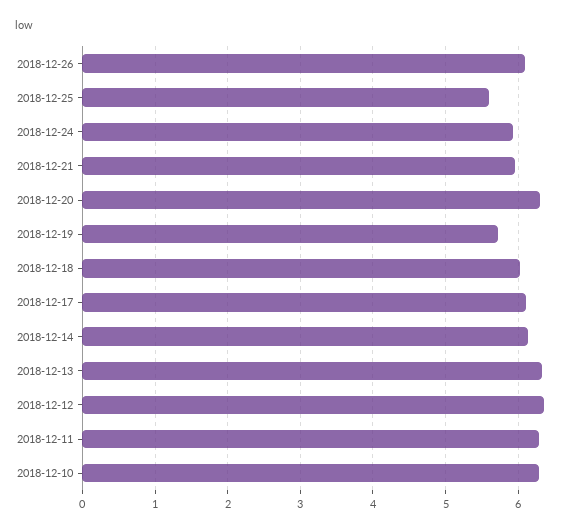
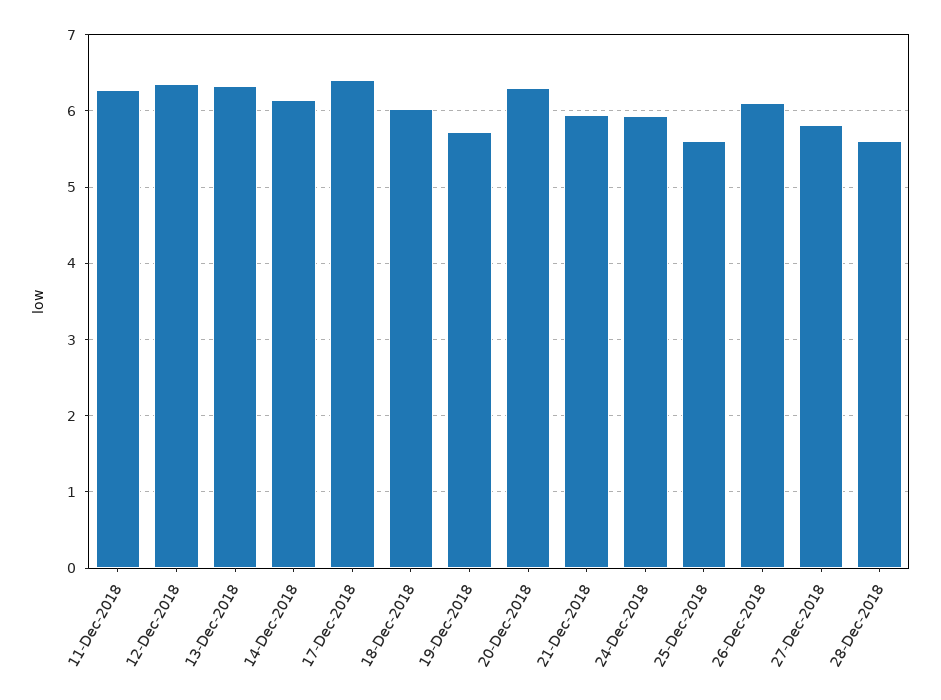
2018-12-17: 6.1 -> 6.4
2018-12-10: 6.3 -> none
27-Dec-2018: none -> 5.8
28-Dec-2018: none -> 5.6

